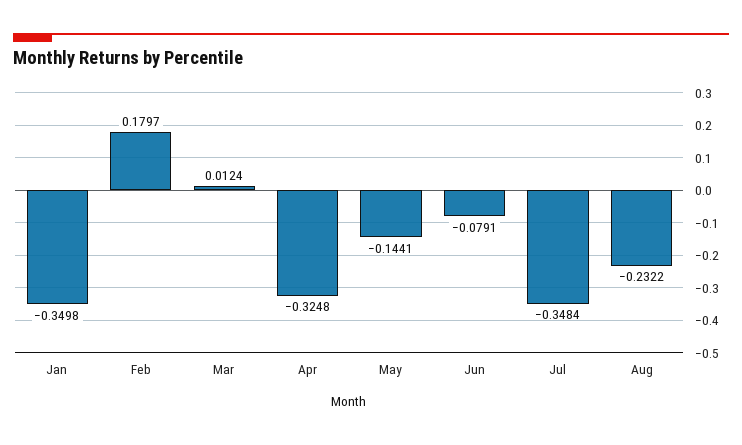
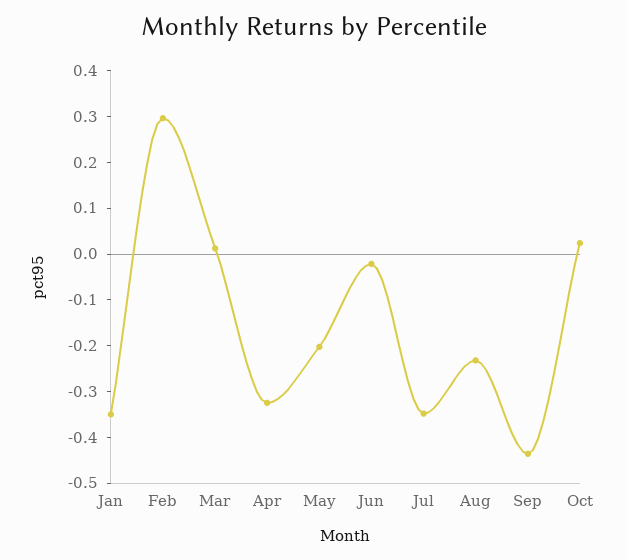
Feb: 0.1797 -> 0.3
May: -0.1441 -> -0.2
Jun: -0.0791 -> -0.02
Sep: none -> -0.44
Oct: none -> 0.02

